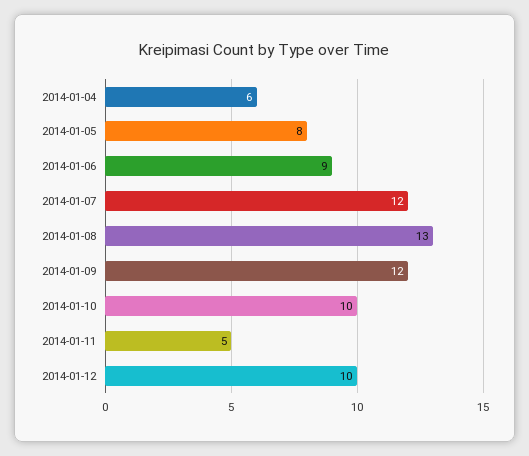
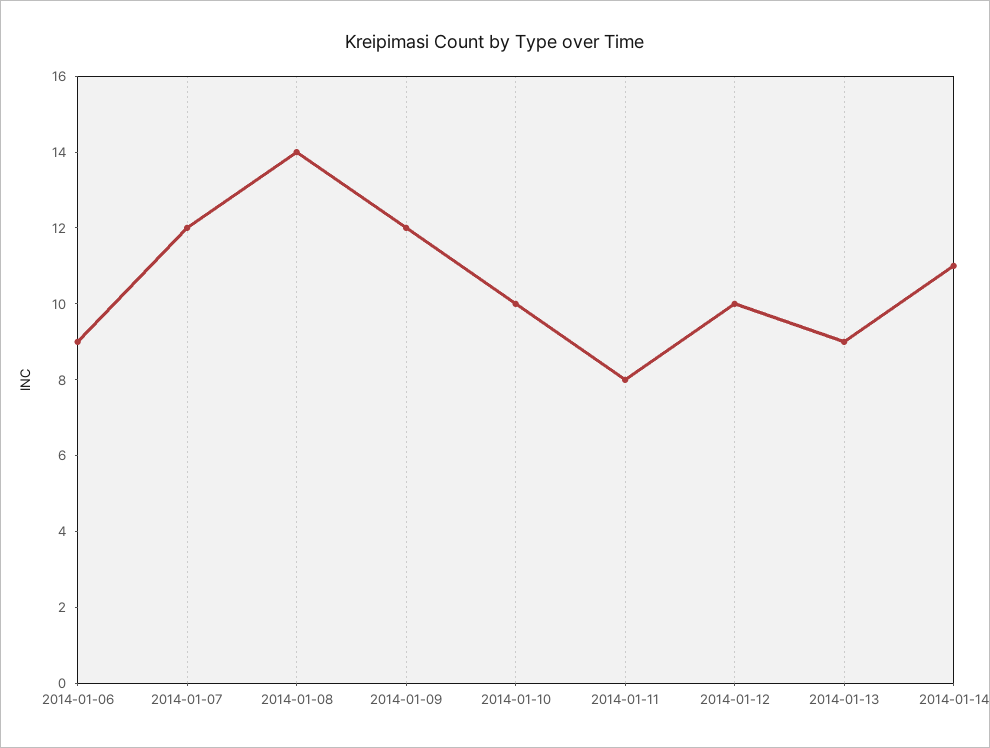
2014-01-04: 6 -> none
2014-01-05: 8 -> none
2014-01-08: 13 -> 14
2014-01-11: 5 -> 8
2014-01-13: none -> 9
2014-01-14: none -> 11

